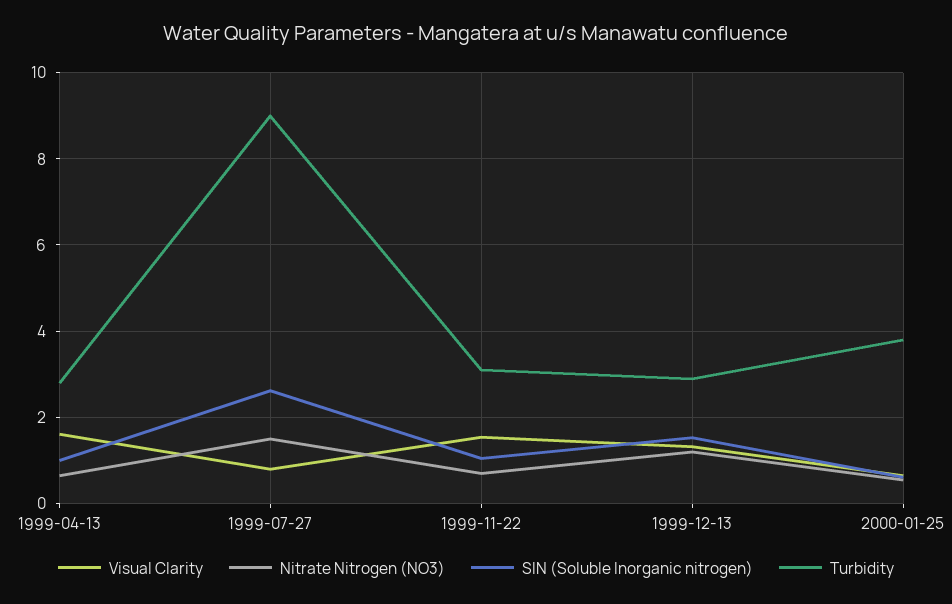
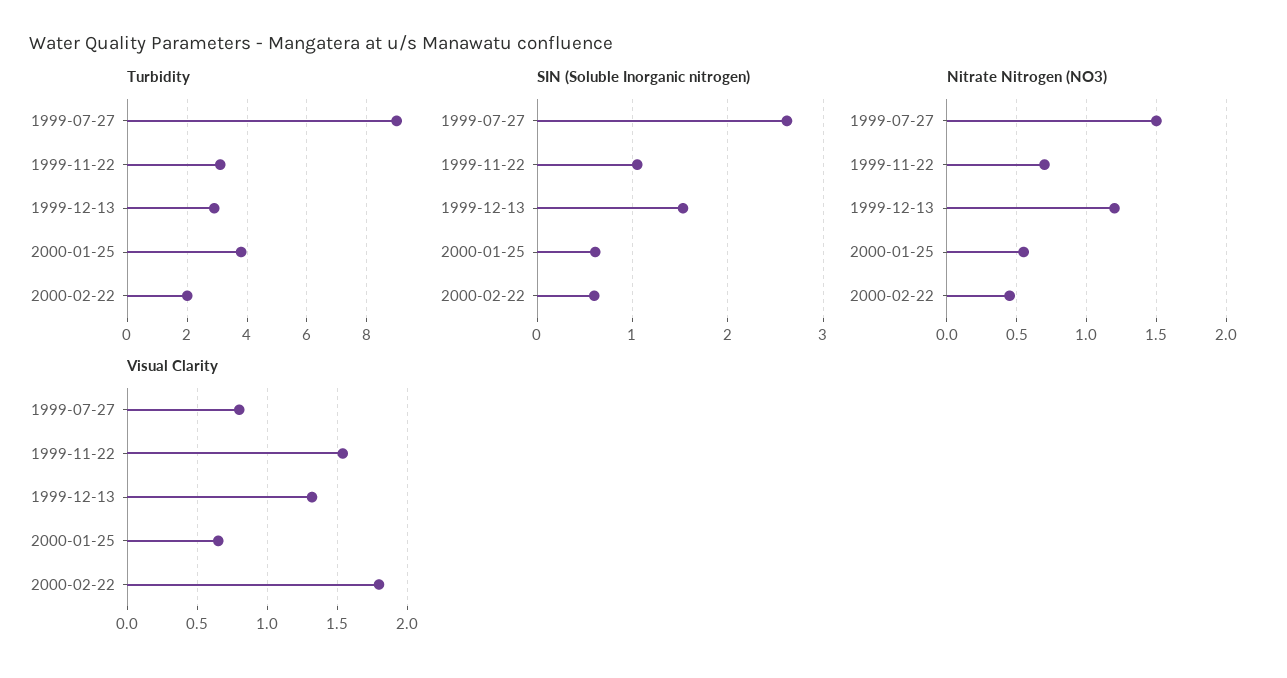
Visual Clarity, 1999-04-13: 1.6 -> none
Nitrate Nitrogen (NO3), 1999-04-13: 0.6 -> none
SIN (Soluble Inorganic nitrogen), 1999-04-13: 1 -> none
Turbidity, 1999-04-13: 2.8 -> none
Turbidity, 2000-02-22: none -> 2
SIN (Soluble Inorganic nitrogen), 2000-02-22: none -> 0.6
Nitrate Nitrogen (NO3), 2000-02-22: none -> 0.45
Visual Clarity, 2000-02-22: none -> 1.8

